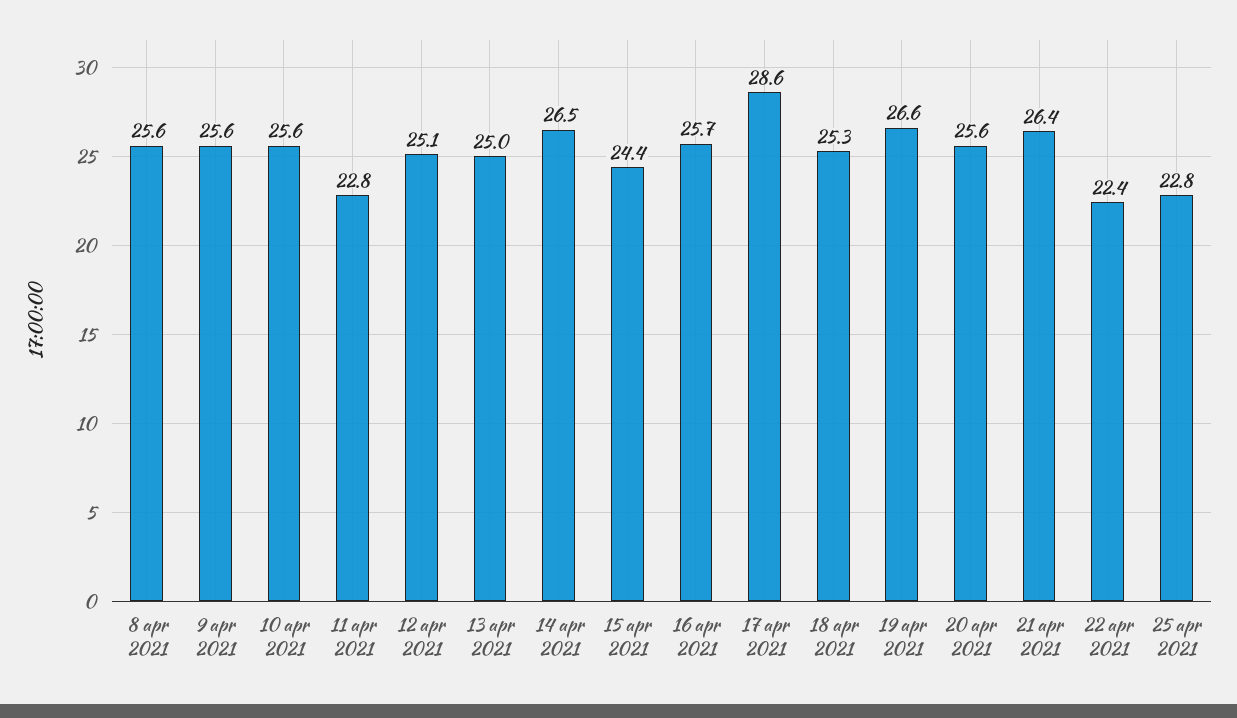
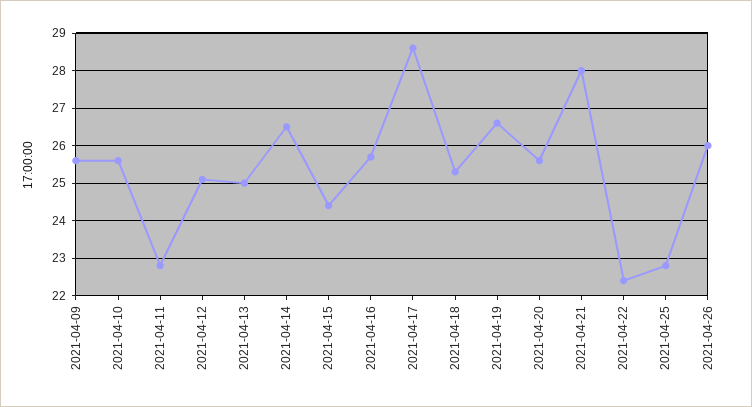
8 apr 2021: 25.6 -> none
21 apr 2021: 26.4 -> 28
2021-04-26: none -> 26

